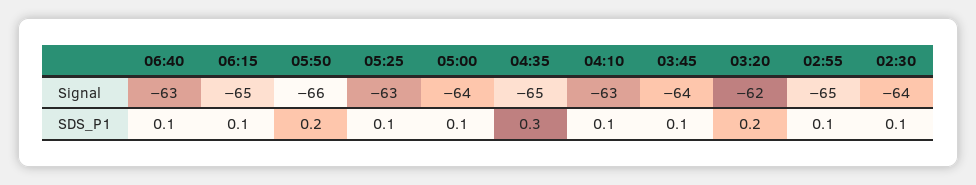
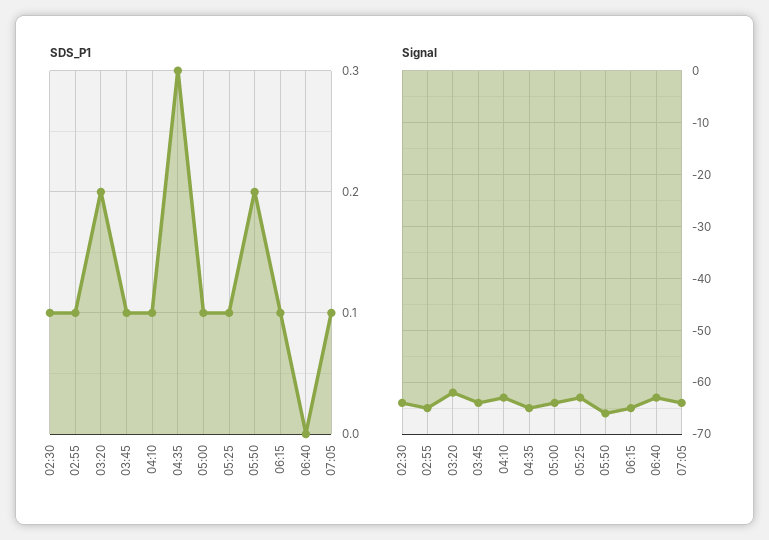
SDS_P1, 06:40: 0.1 -> 0
SDS_P1, 07:05: none -> 0.1
Signal, 07:05: none -> -65

